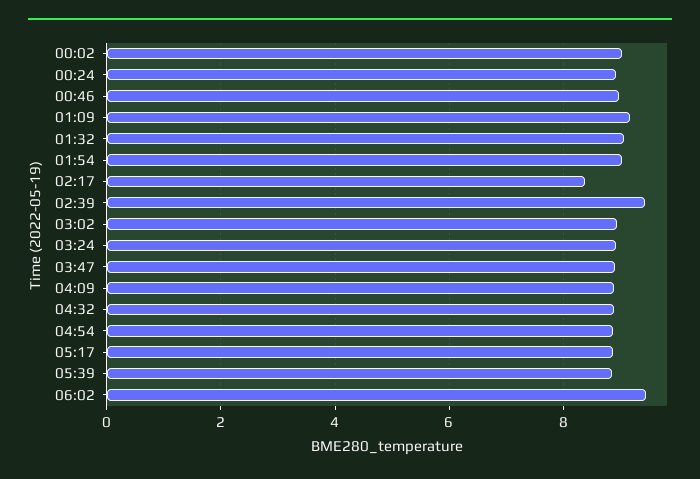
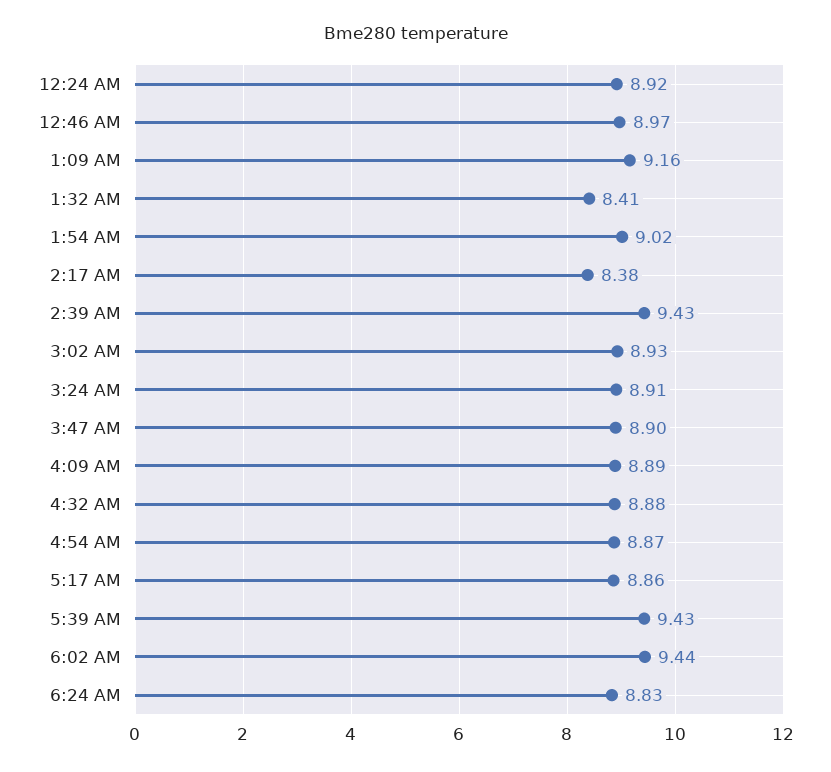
00:02: 9 -> none
01:32: 9 -> 8.41
05:39: 8.8 -> 9.43
6:24 AM: none -> 8.83

